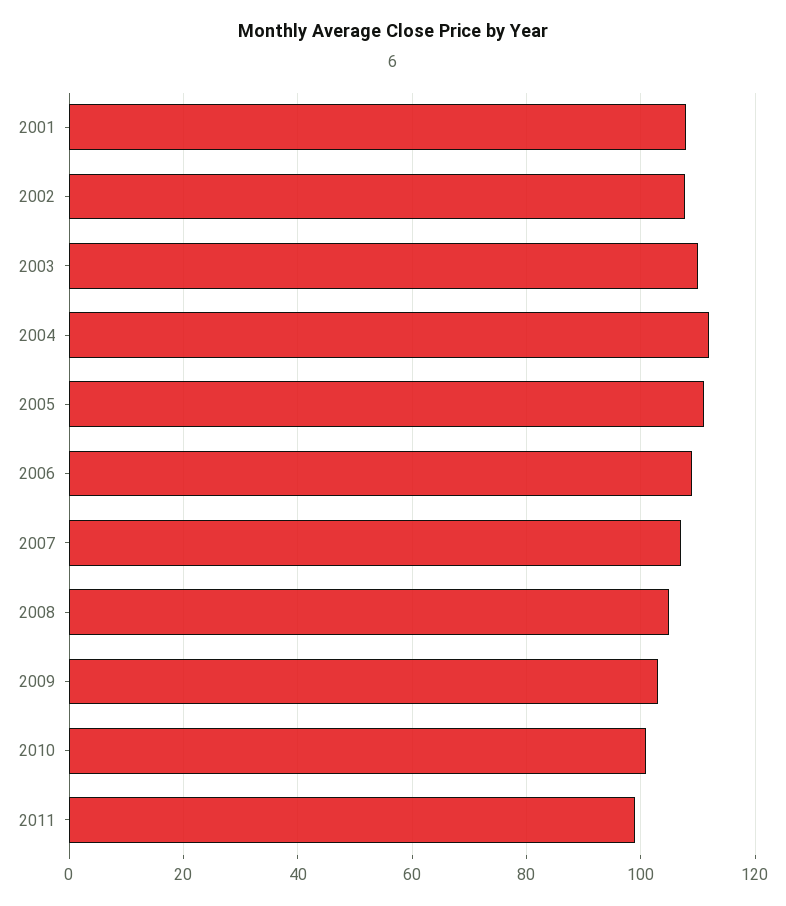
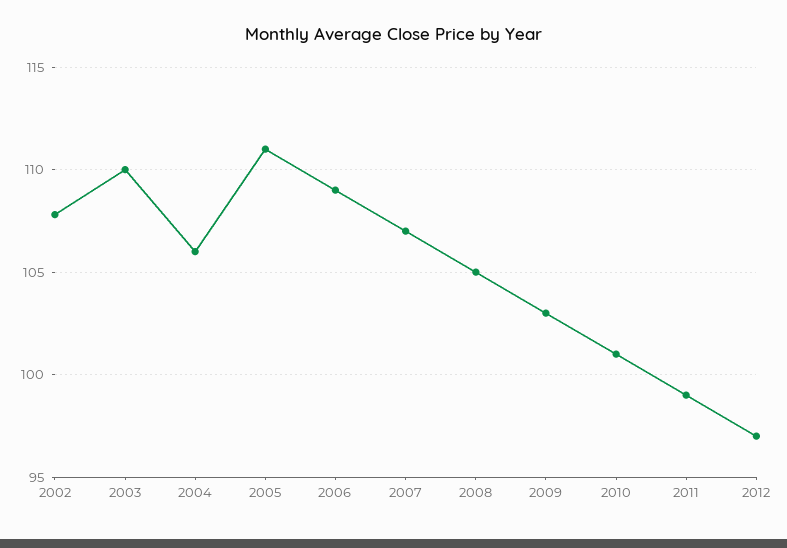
2001: 108 -> none
2004: 112 -> 106
2012: none -> 97

